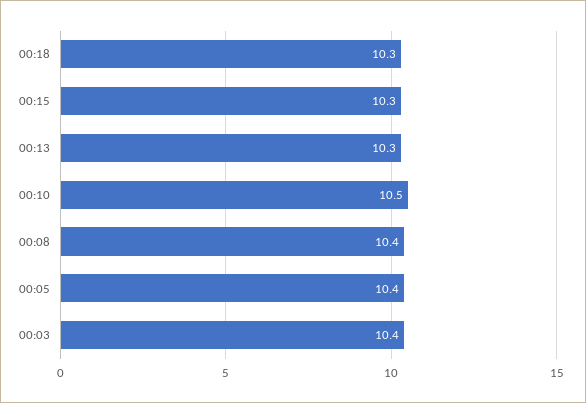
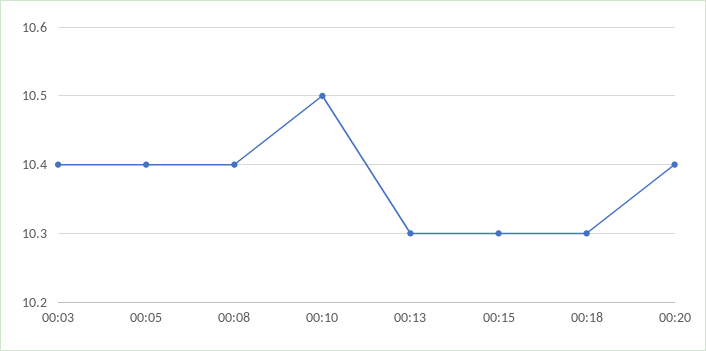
00:20: none -> 10.4

